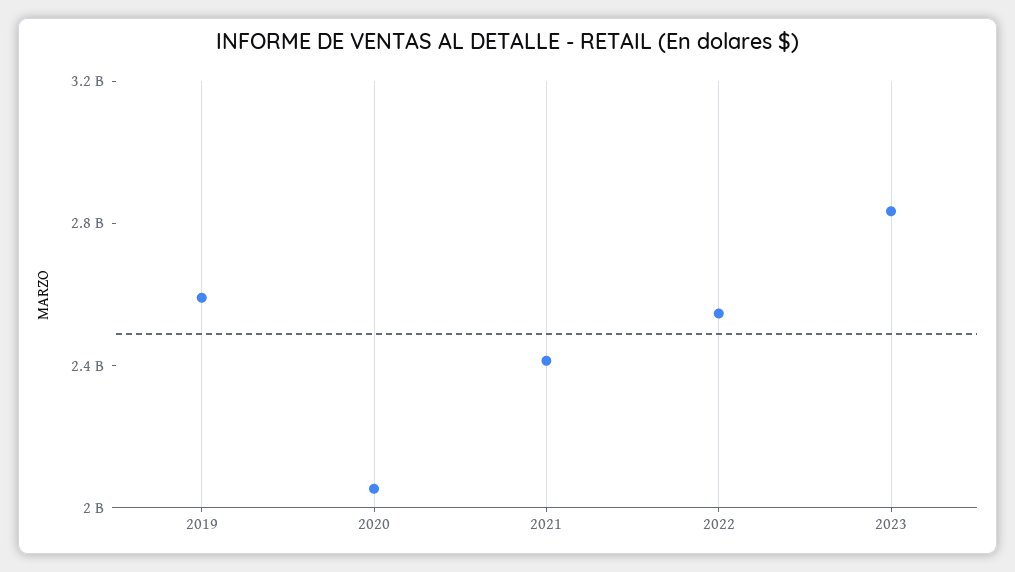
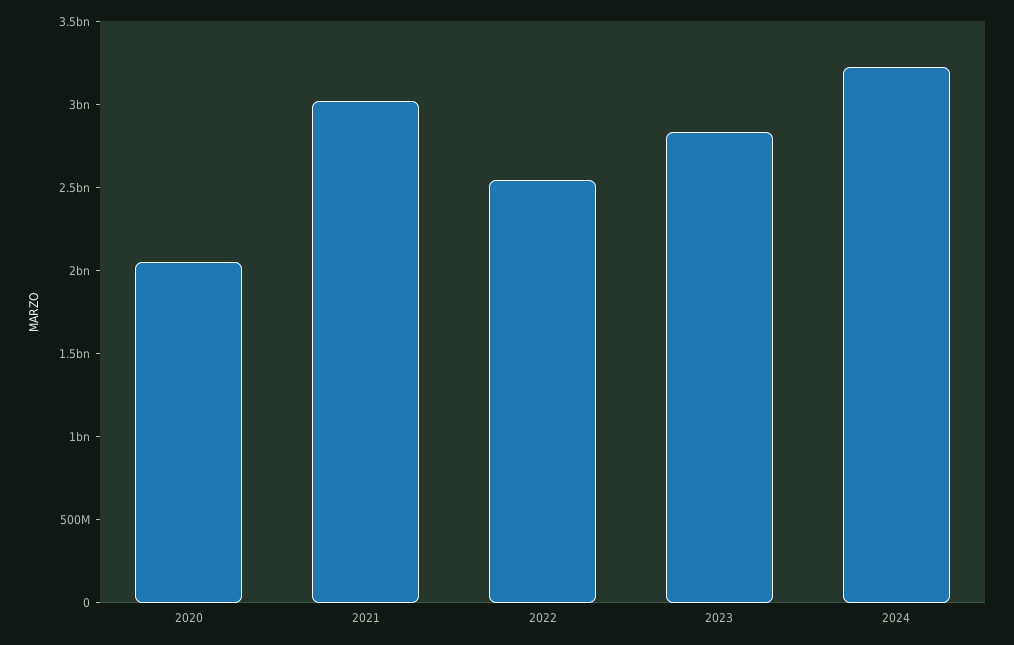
2019: 2600000000 -> none
2021: 2400000000 -> 3000000000
2024: none -> 3200000000

